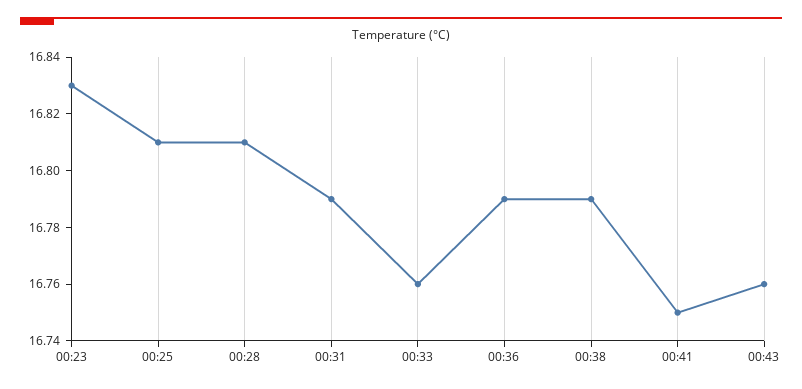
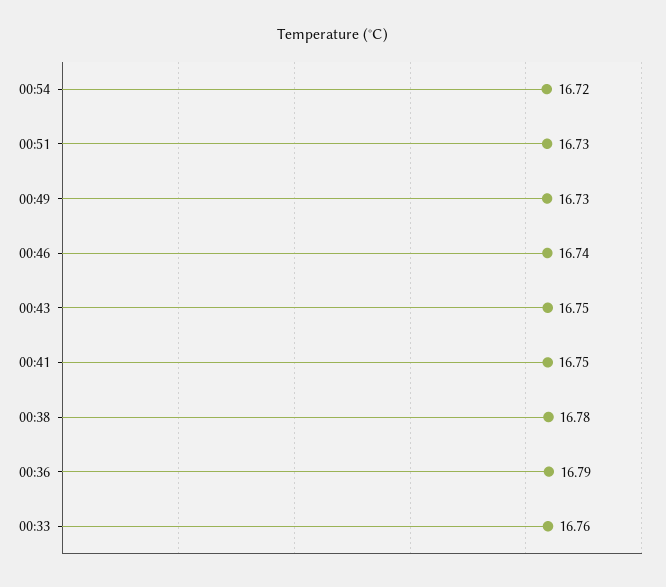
00:23: 16.83 -> none
00:25: 16.81 -> none
00:28: 16.81 -> none
00:31: 16.79 -> none
00:38: 16.79 -> 16.78
00:43: 16.76 -> 16.75
00:54: none -> 16.72
00:51: none -> 16.73
00:49: none -> 16.73
00:46: none -> 16.74

